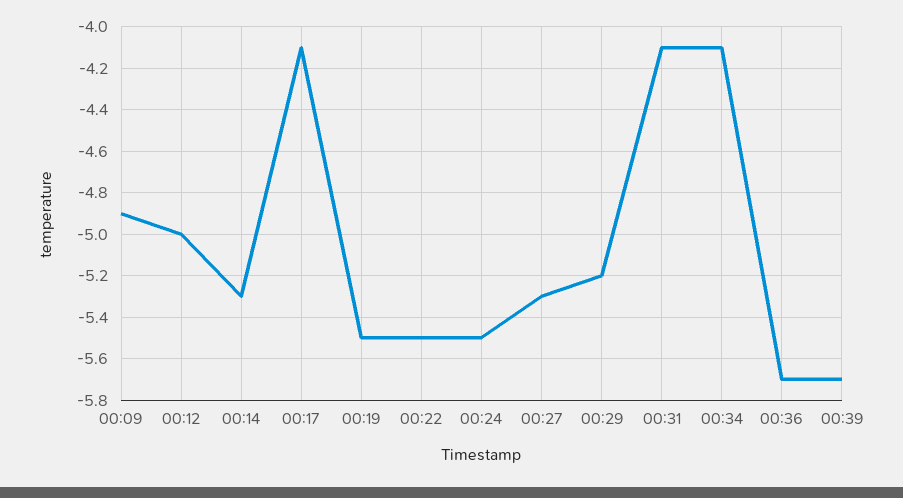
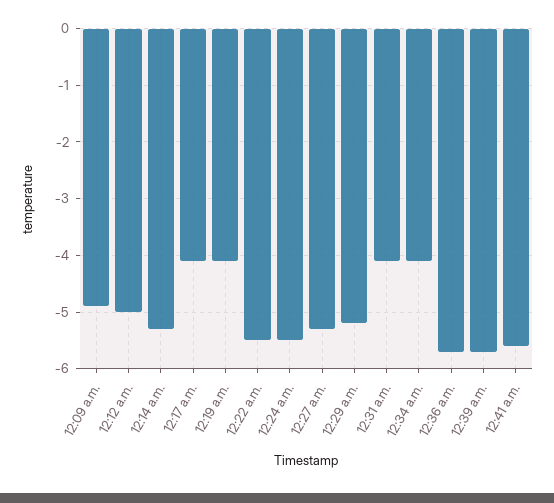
00:19: -5.5 -> -4
12:41 a.m.: none -> -5.5

